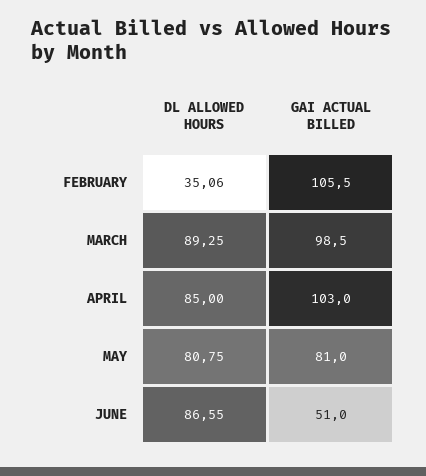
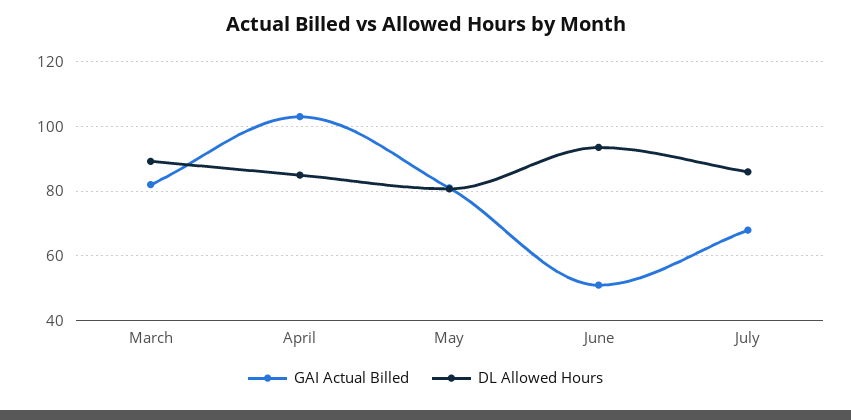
DL ALLOWED HOURS, FEBRUARY: 35.06 -> none
GAI ACTUAL BILLED, FEBRUARY: 105.5 -> none
GAI ACTUAL BILLED, MARCH: 98.5 -> 82
DL ALLOWED HOURS, JUNE: 86.55 -> 94
GAI ACTUAL BILLED, July: none -> 68
DL ALLOWED HOURS, July: none -> 86

